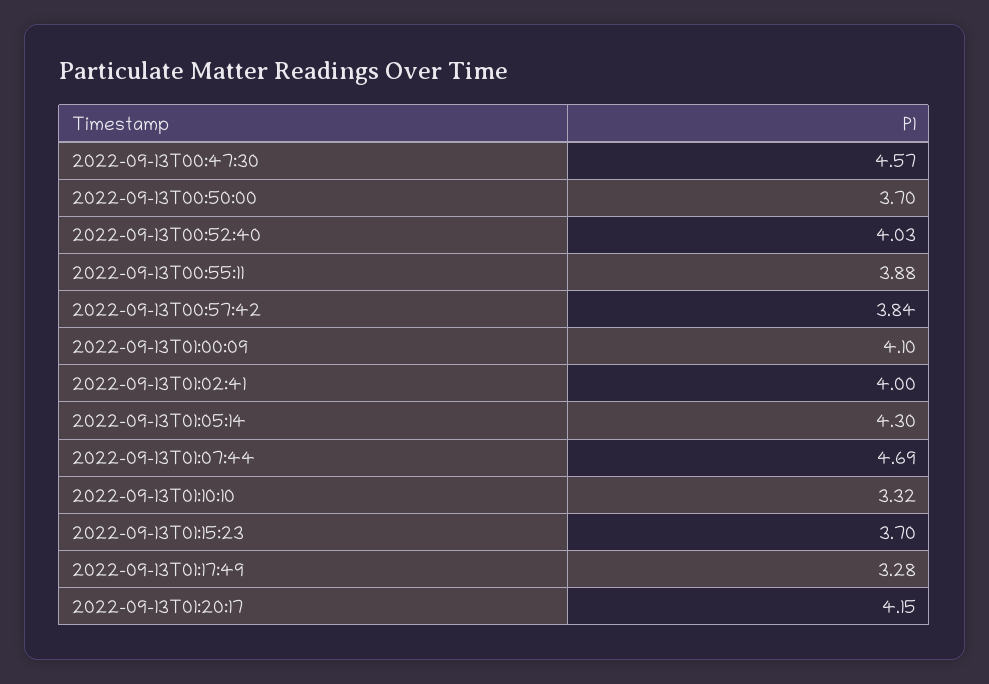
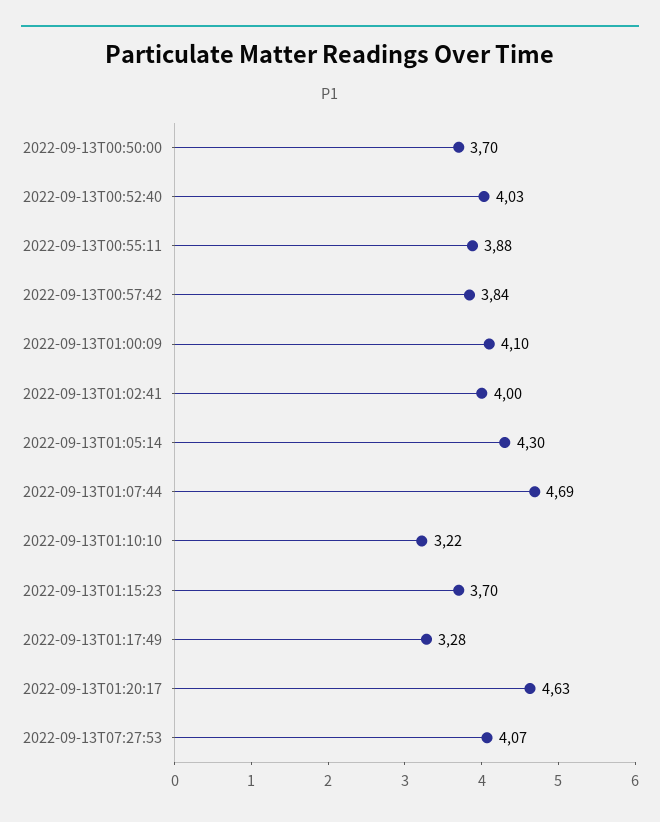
2022-09-13T00:47:30: 4.57 -> none
2022-09-13T01:10:10: 3.32 -> 3.22
2022-09-13T01:20:17: 4.15 -> 4.63
2022-09-13T07:27:53: none -> 4.07

